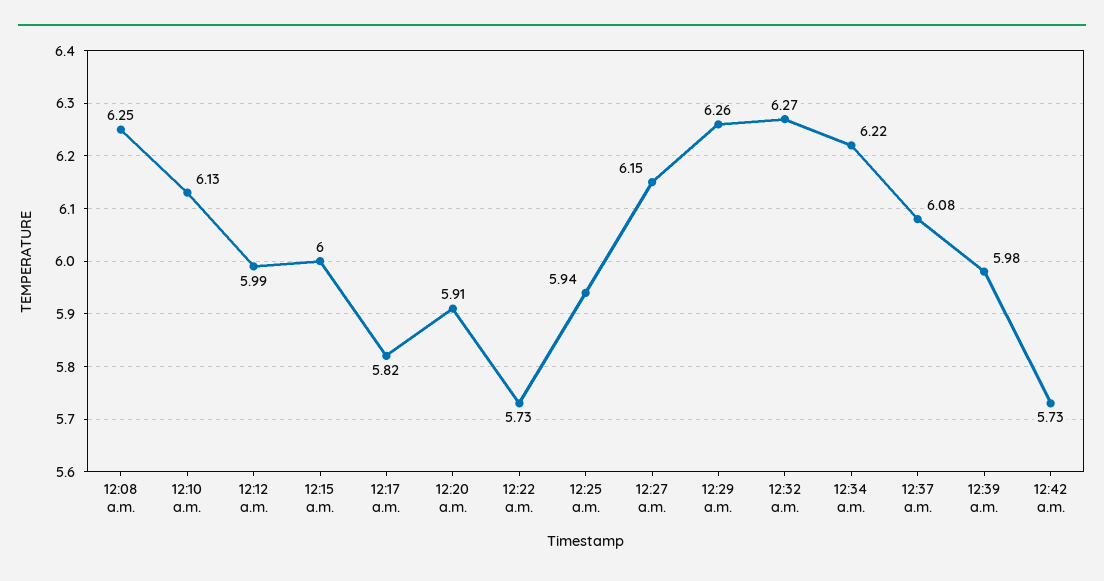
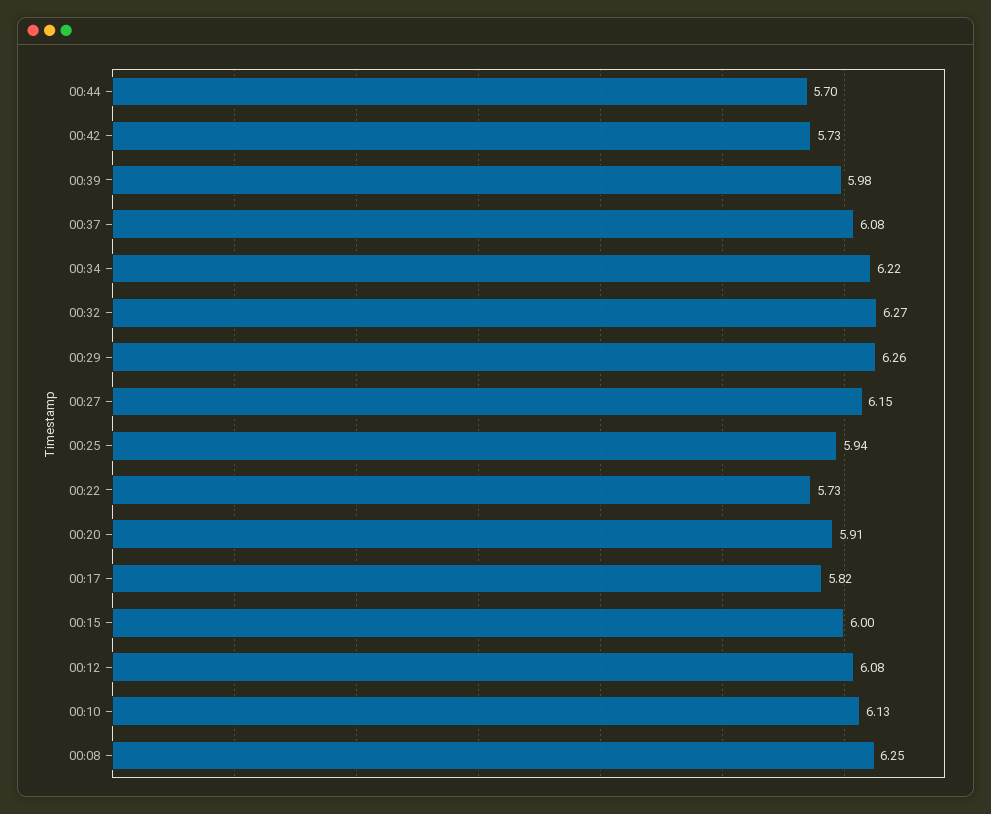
12:12 a.m.: 5.99 -> 6.08
00:44: none -> 5.7

